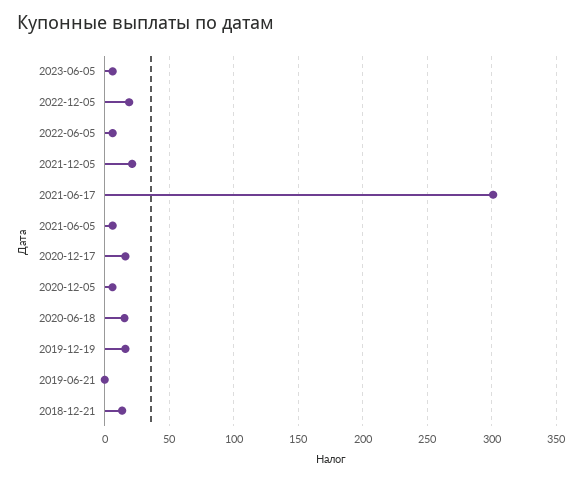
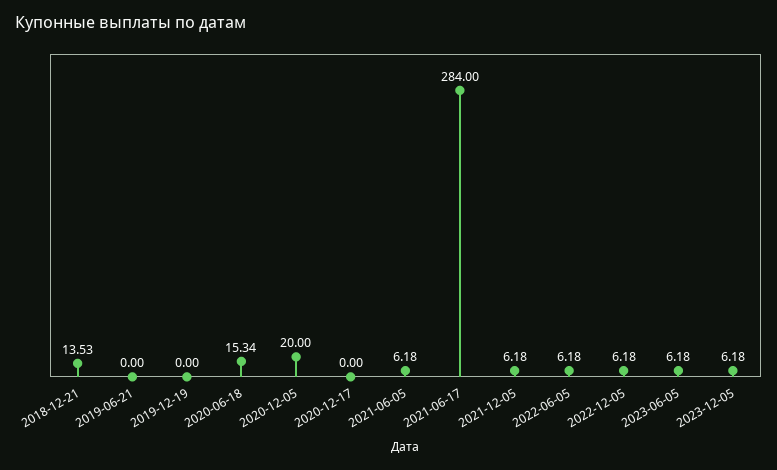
2022-12-05: 20 -> 6.18
2021-12-05: 20 -> 6.18
2021-06-17: 300 -> 284
2020-12-17: 15 -> 0
2020-12-05: 5 -> 20
2019-12-19: 15 -> 0
2023-12-05: none -> 6.18

